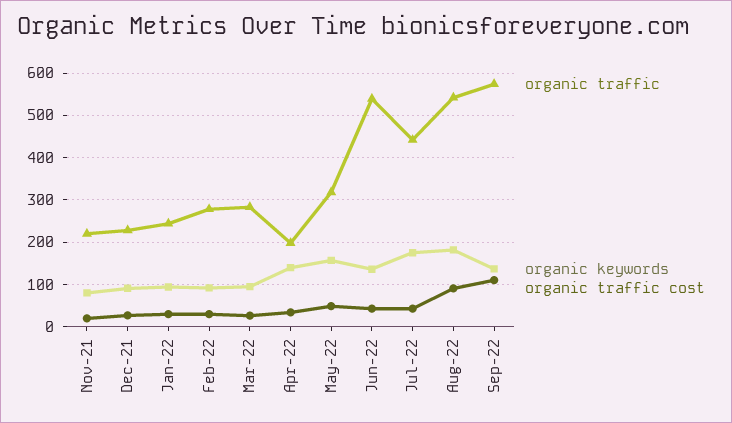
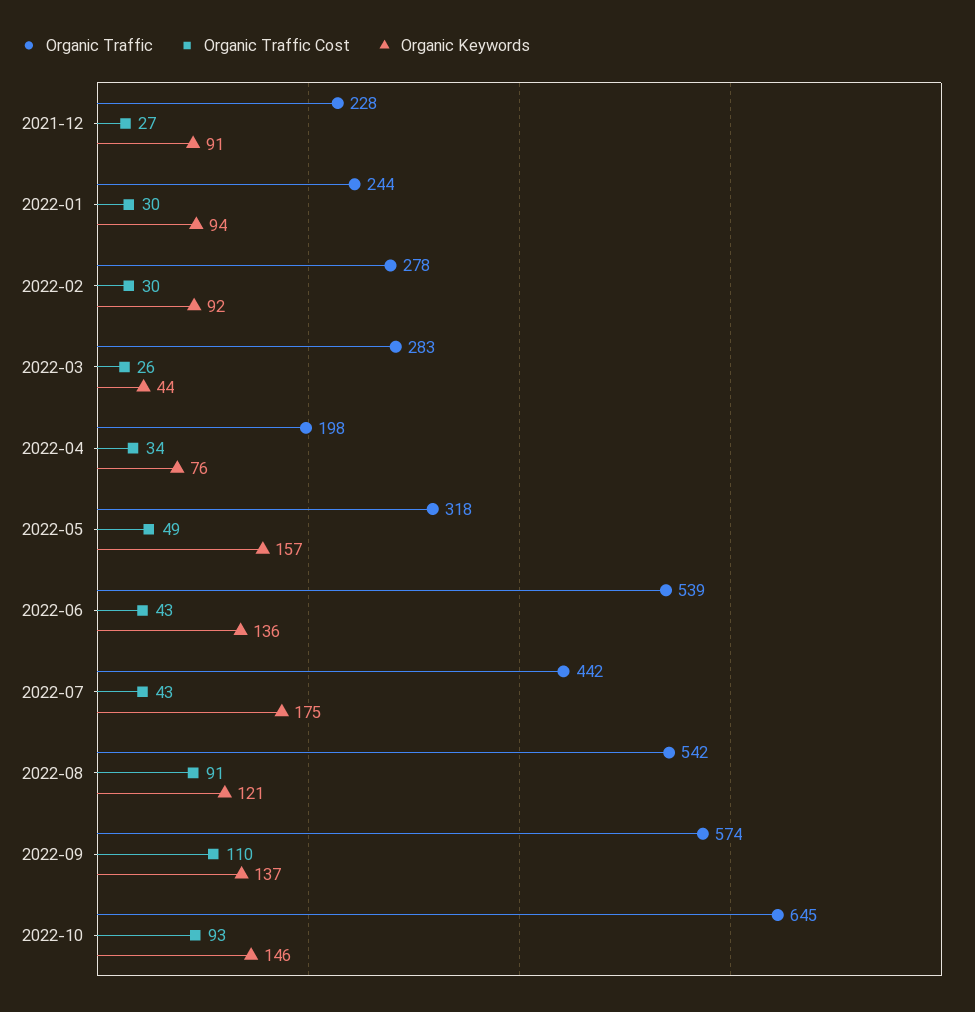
organic traffic, Nov-21: 220 -> none
organic keywords, Nov-21: 80 -> none
organic traffic cost, Nov-21: 20 -> none
organic keywords, Mar-22: 100 -> 44
organic keywords, Apr-22: 140 -> 76
organic keywords, Aug-22: 180 -> 121
organic traffic, 2022-10: none -> 645
organic traffic cost, 2022-10: none -> 93
organic keywords, 2022-10: none -> 146

